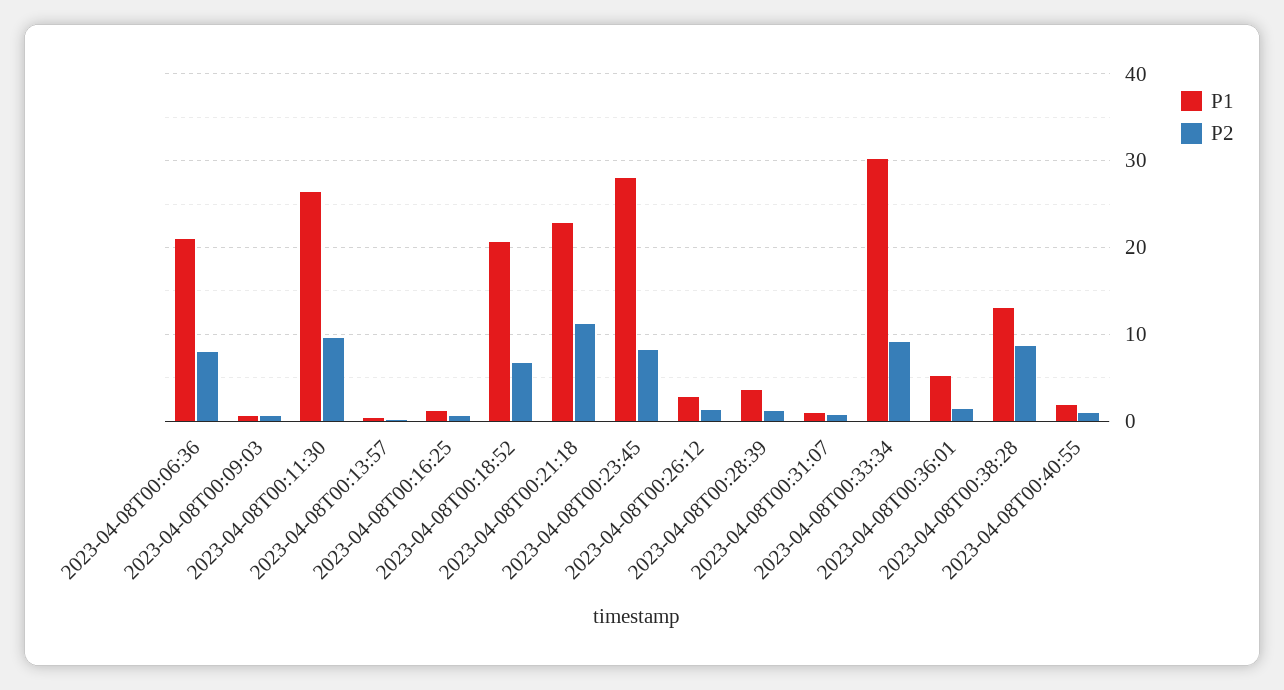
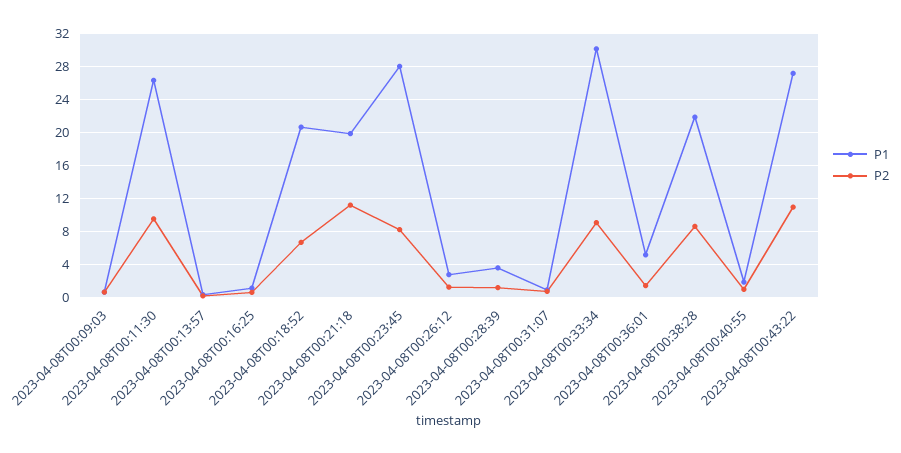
P1, 2023-04-08T00:06:36: 21 -> none
P2, 2023-04-08T00:06:36: 8 -> none
P1, 2023-04-08T00:21:18: 23 -> 20
P1, 2023-04-08T00:38:28: 13 -> 22
P1, 2023-04-08T00:43:22: none -> 27
P2, 2023-04-08T00:43:22: none -> 11

